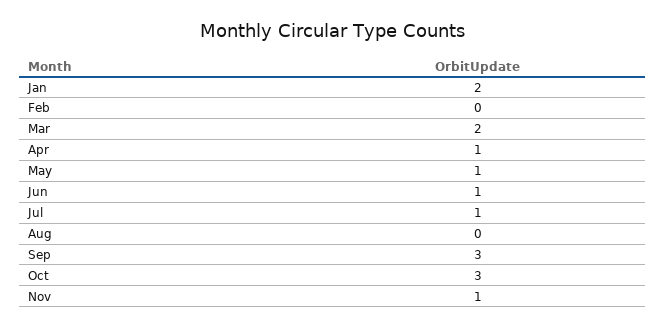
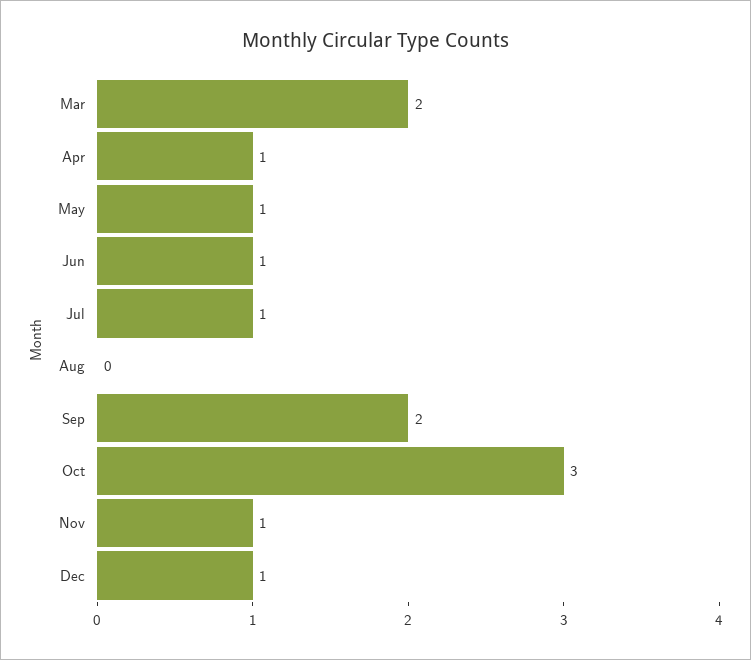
Jan: 2 -> none
Feb: 0 -> none
Sep: 3 -> 2
Dec: none -> 1

